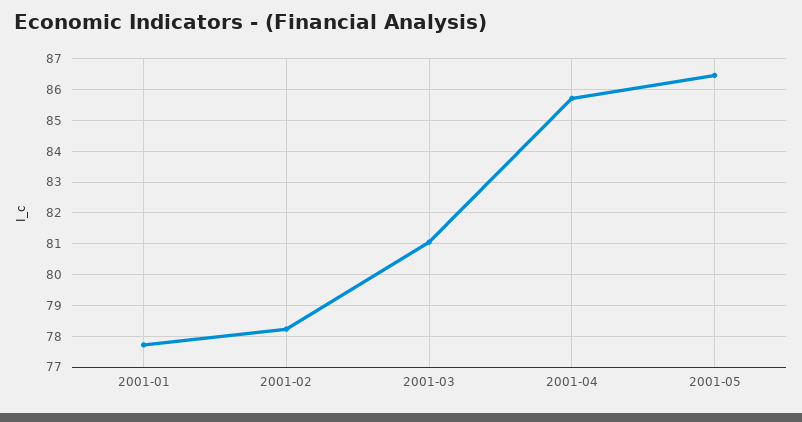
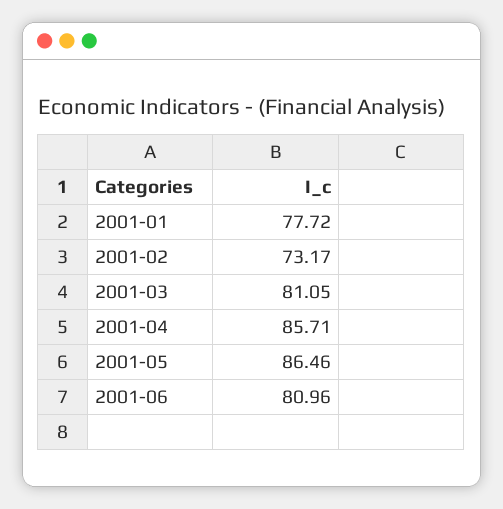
2001-02: 78.2 -> 73.17
2001-06: none -> 80.96

